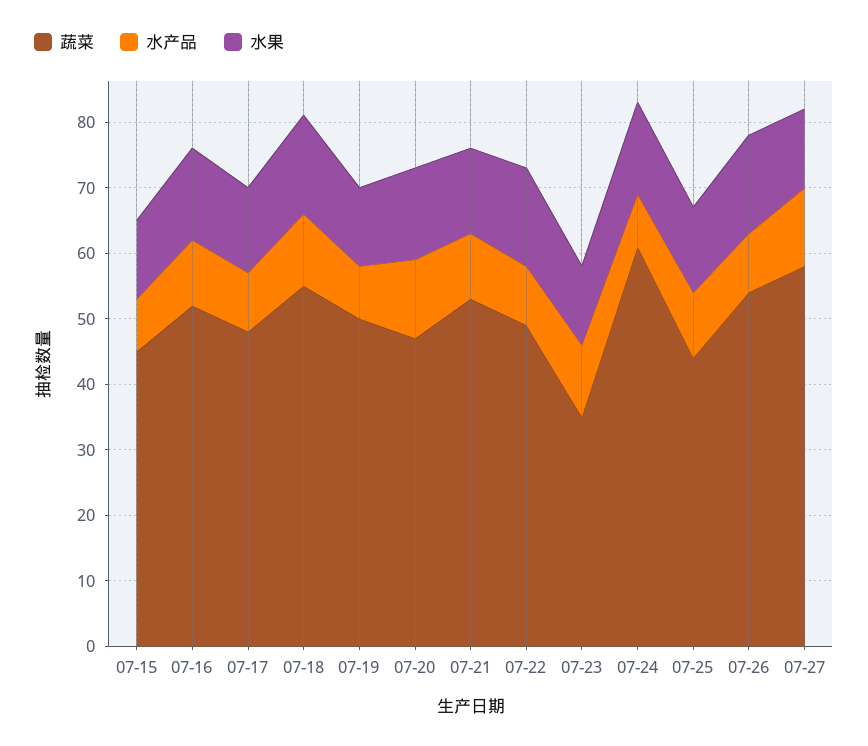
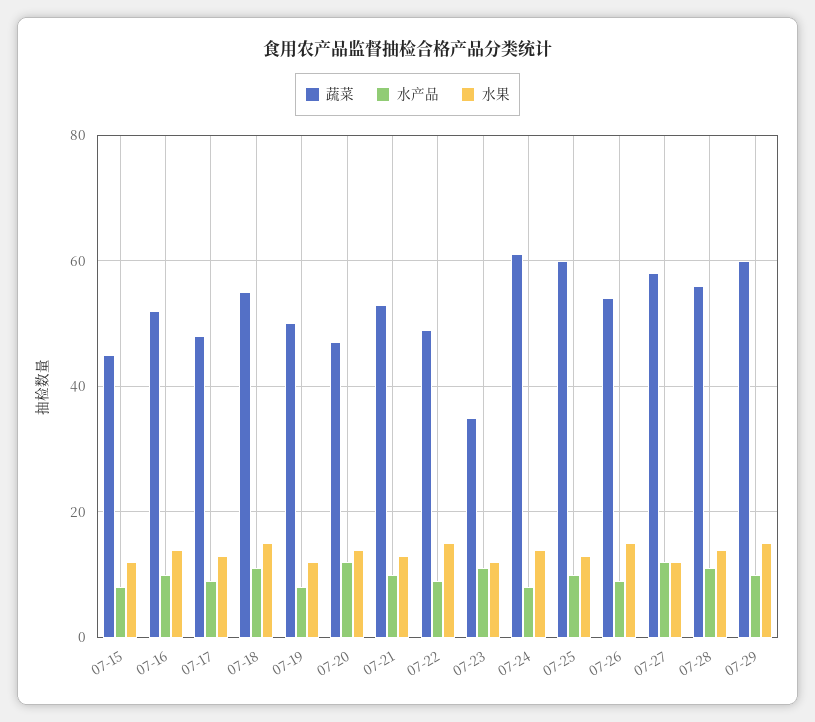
蔬菜, 07-25: 45 -> 60
蔬菜, 07-28: none -> 55
水产品, 07-28: none -> 10
水果, 07-28: none -> 15
蔬菜, 07-29: none -> 60
水产品, 07-29: none -> 10
水果, 07-29: none -> 15

